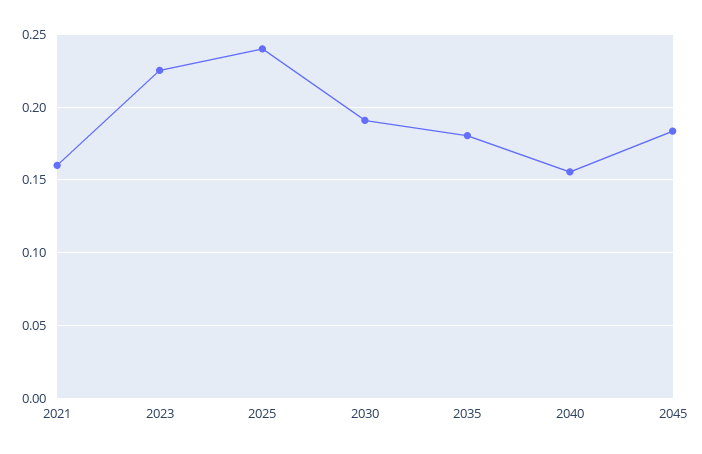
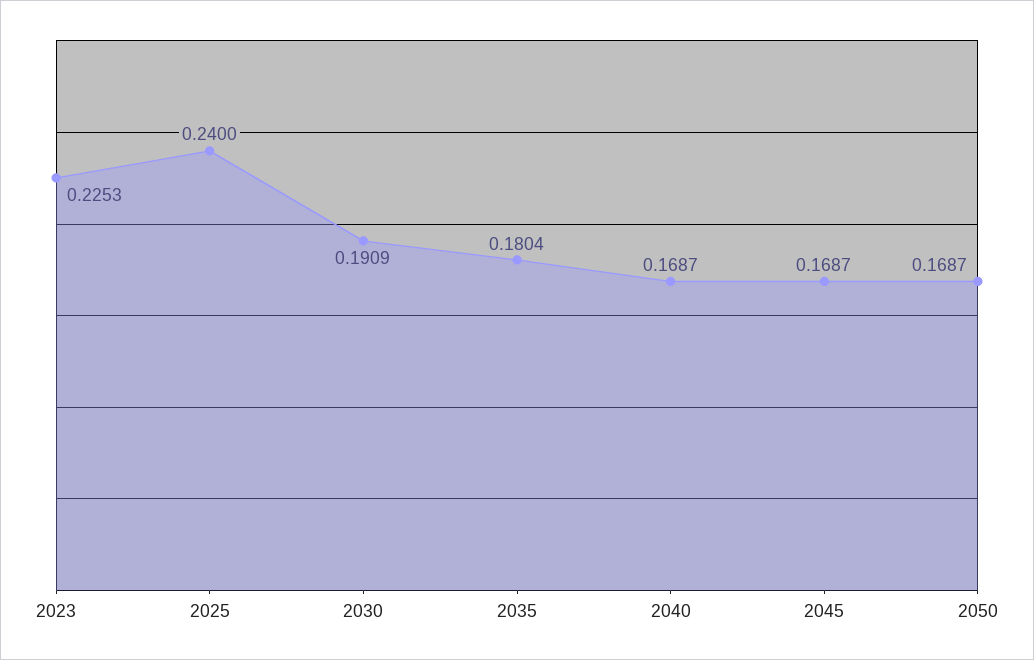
2021: 0.16 -> none
2040: 0.155 -> 0.1687
2045: 0.185 -> 0.1687
2050: none -> 0.1687

